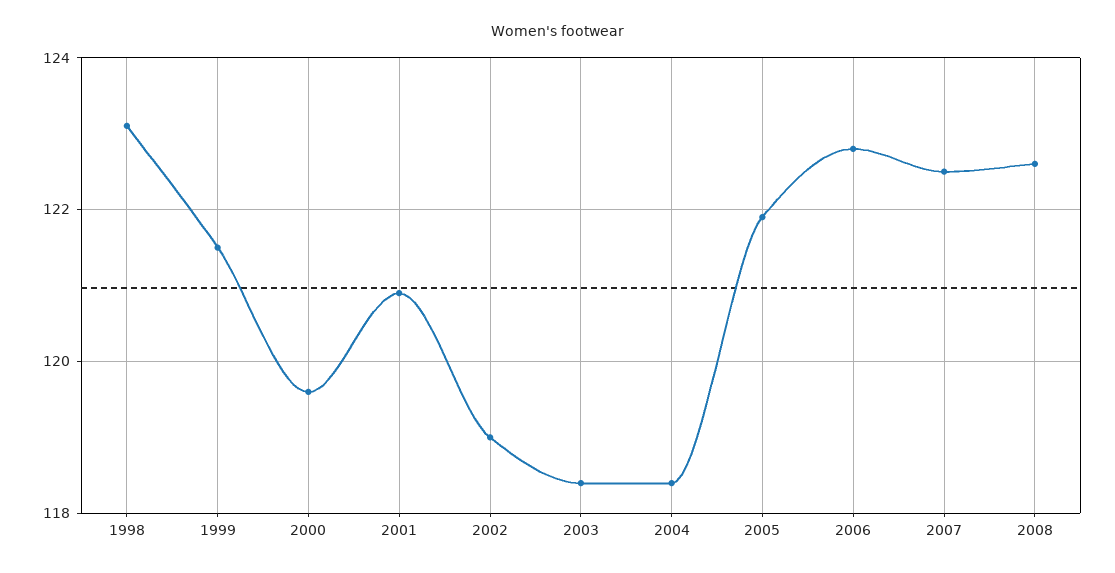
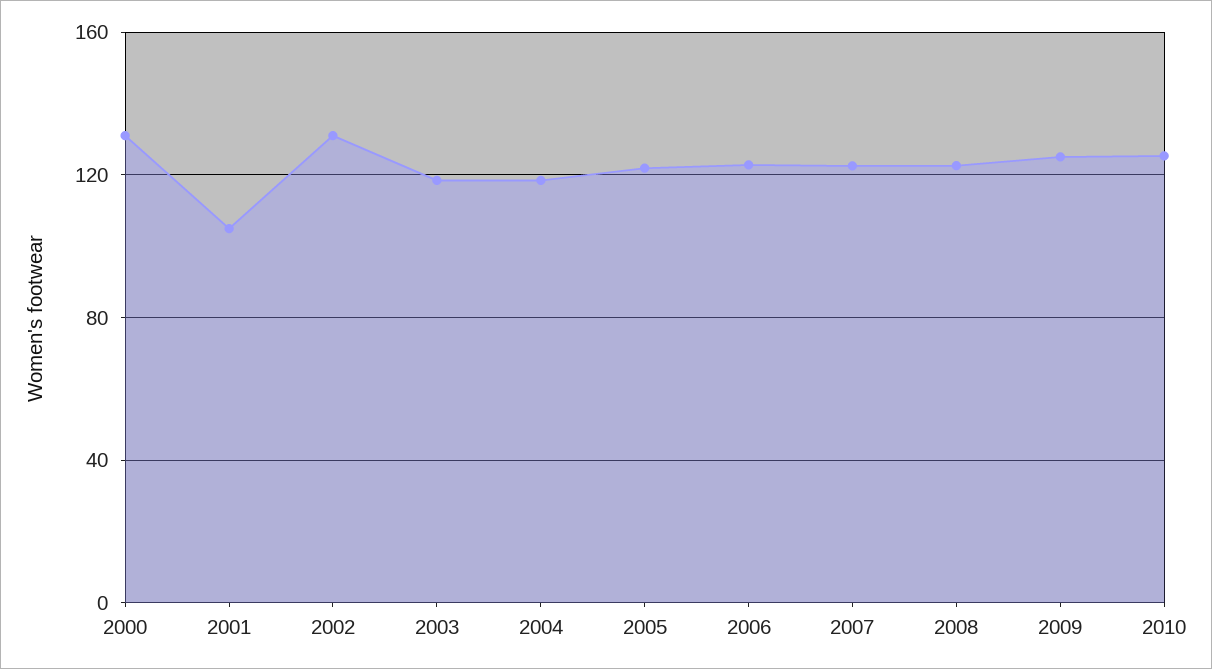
1998: 123 -> none
1999: 121.5 -> none
2000: 119.5 -> 130
2001: 121 -> 105
2002: 119 -> 130
2009: none -> 125
2010: none -> 125

